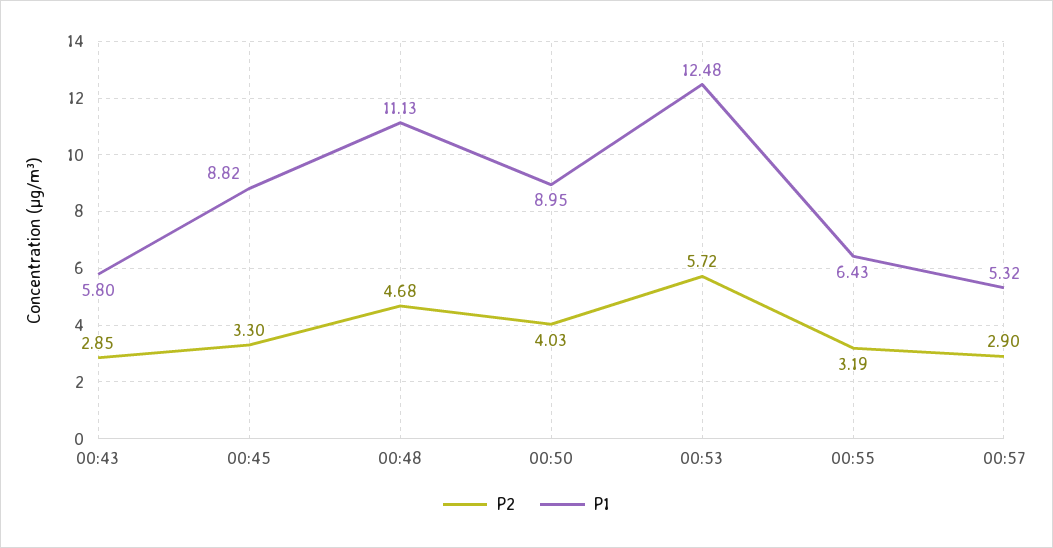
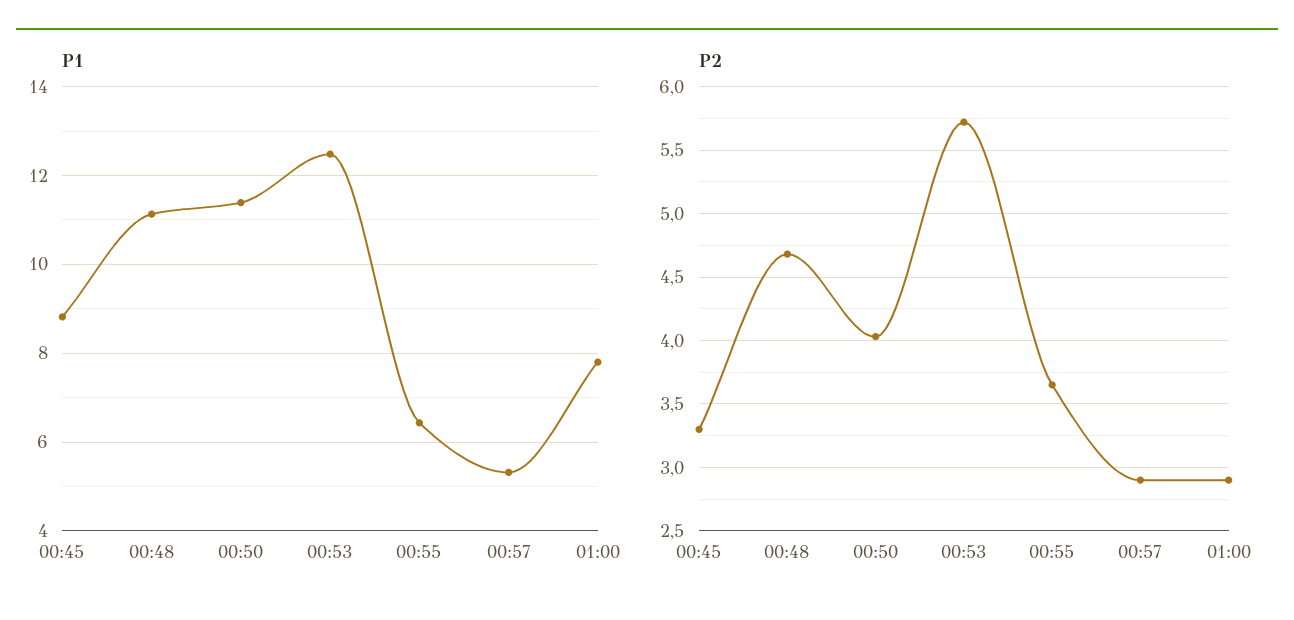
P2, 00:43: 2.85 -> none
P1, 00:43: 5.8 -> none
P1, 00:50: 8.95 -> 11.4
P2, 00:55: 3.19 -> 3.65
P1, 01:00: none -> 7.8
P2, 01:00: none -> 2.9

